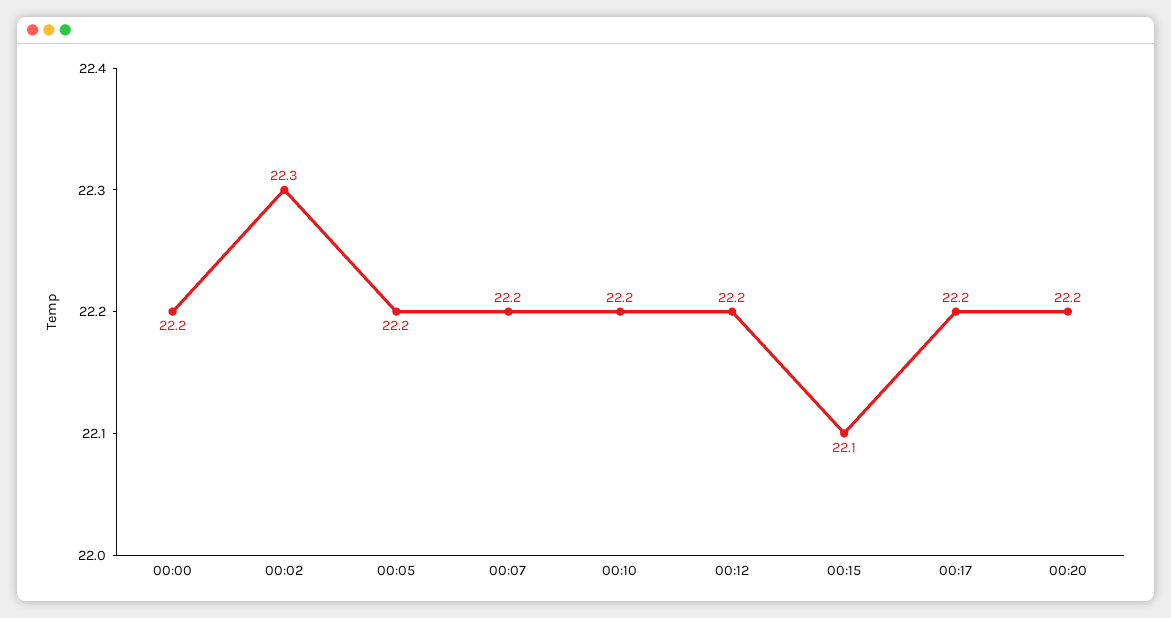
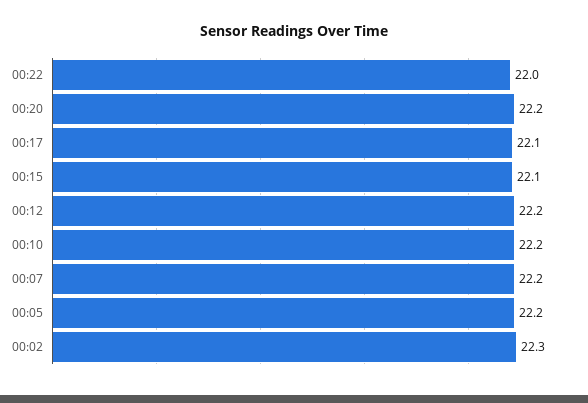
00:00: 22.2 -> none
00:17: 22.2 -> 22.1
00:22: none -> 22

